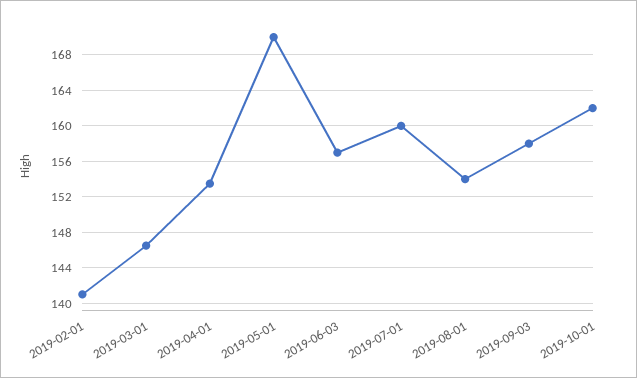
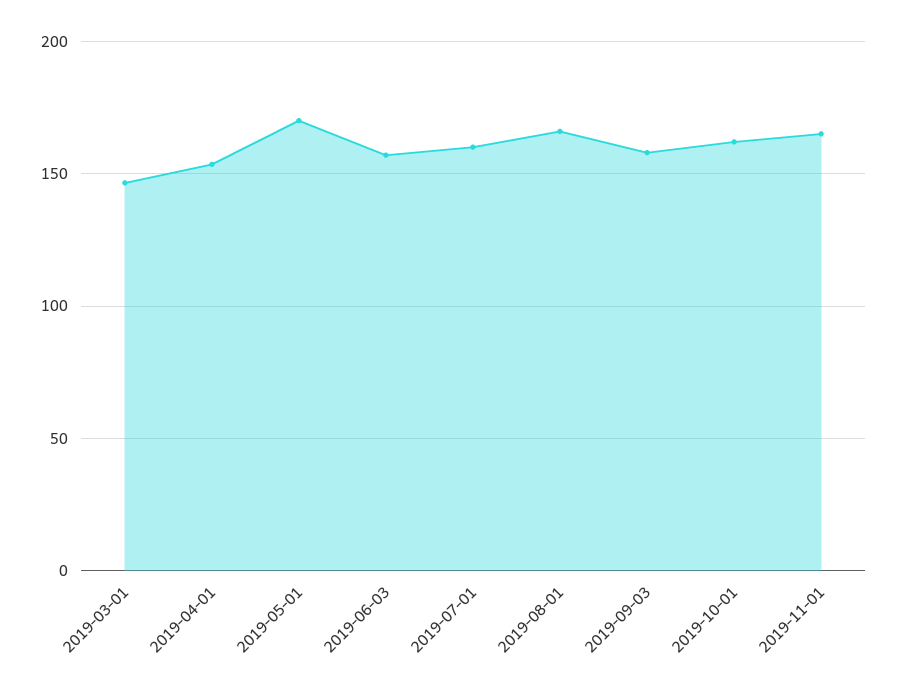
2019-02-01: 141 -> none
2019-08-01: 154 -> 165
2019-11-01: none -> 165

